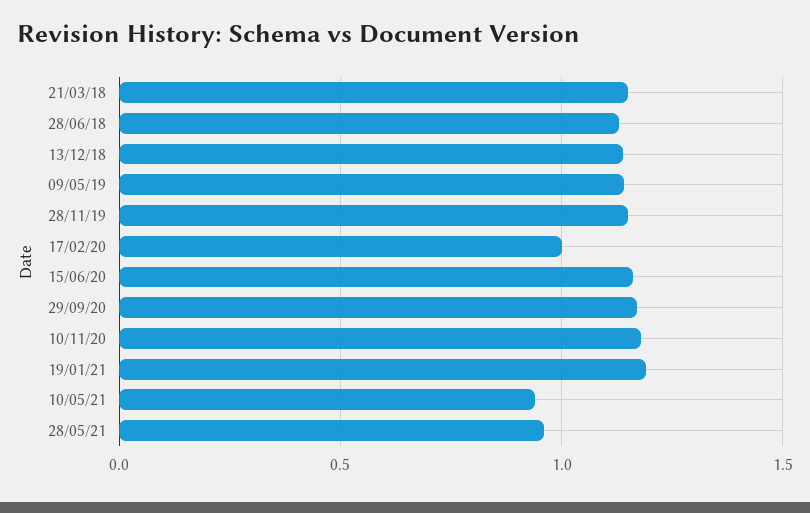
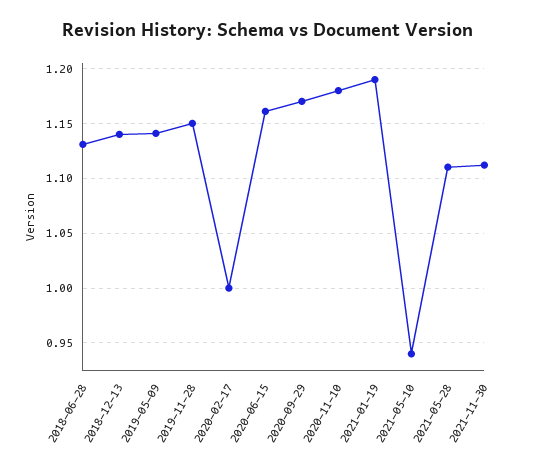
21/03/18: 1.15 -> none
28/05/21: 0.95 -> 1.11
2021-11-30: none -> 1.11

